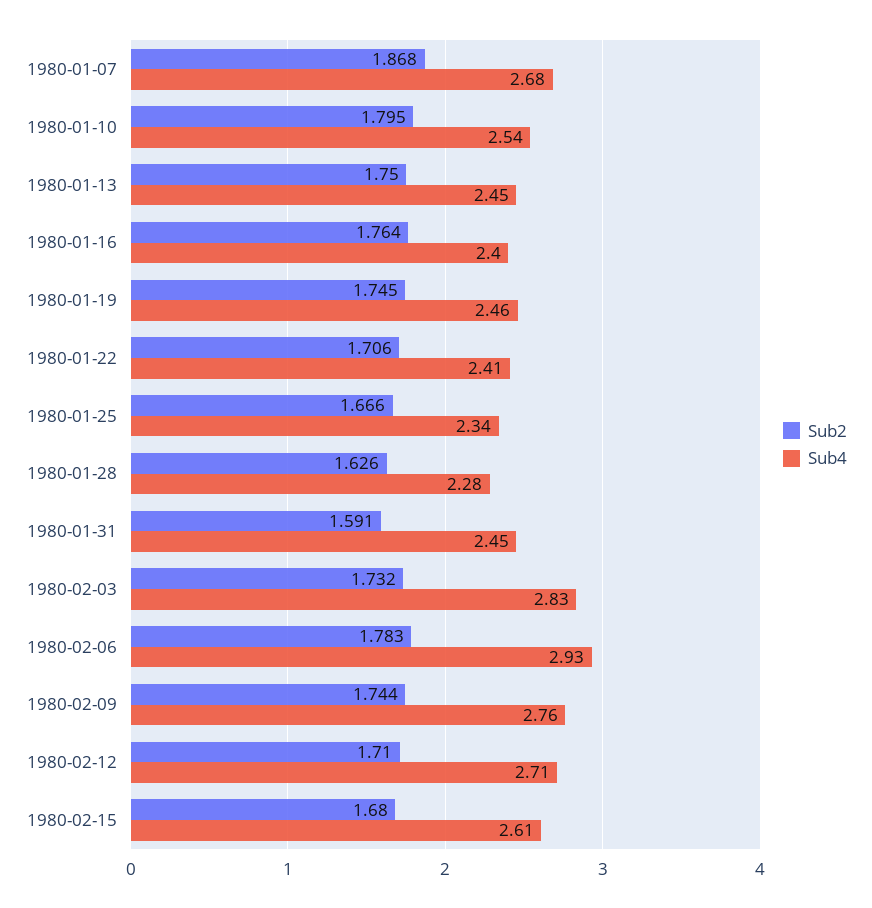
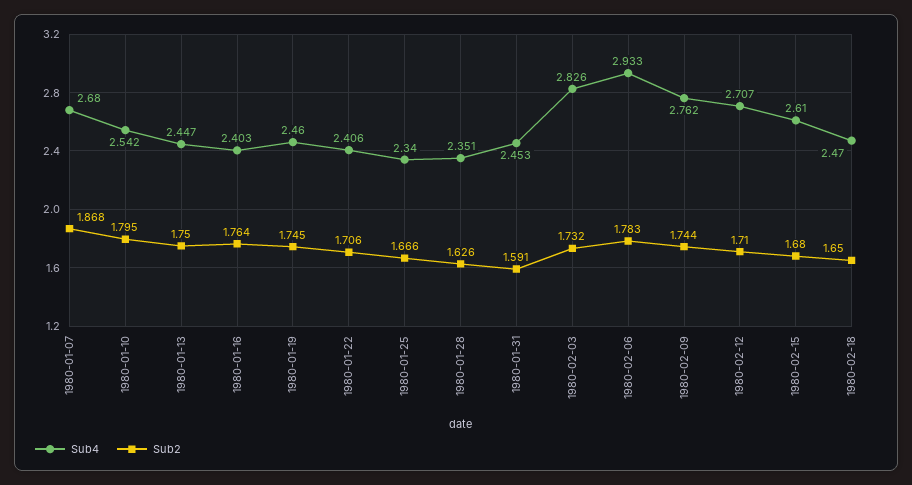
Sub4, 1980-01-28: 2.28 -> 2.351
Sub4, 1980-02-18: none -> 2.47
Sub2, 1980-02-18: none -> 1.65

